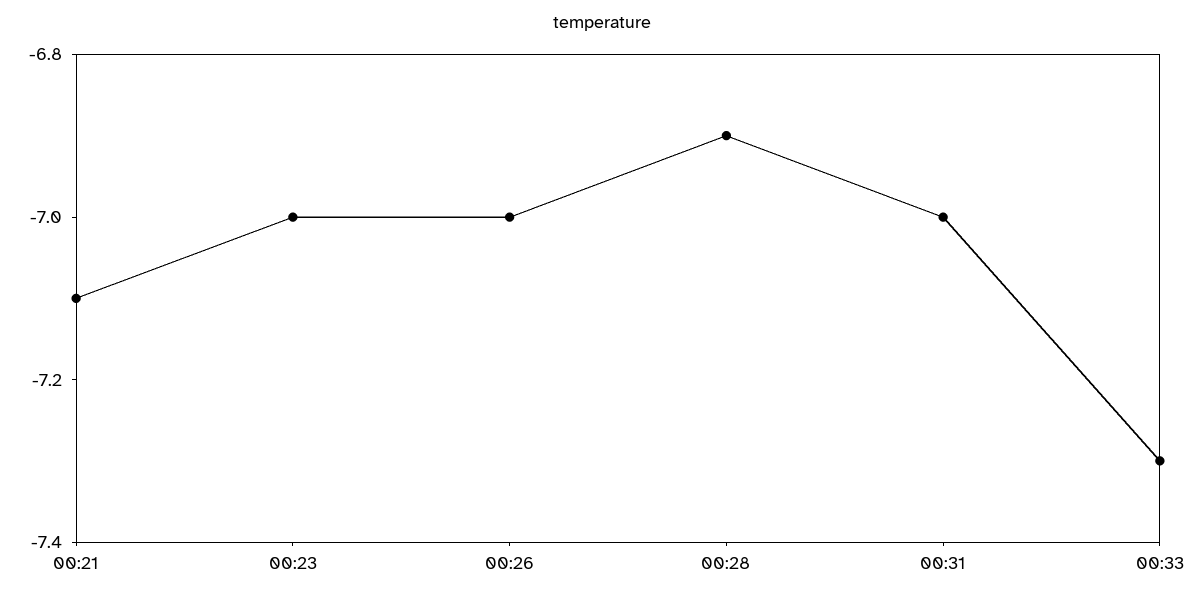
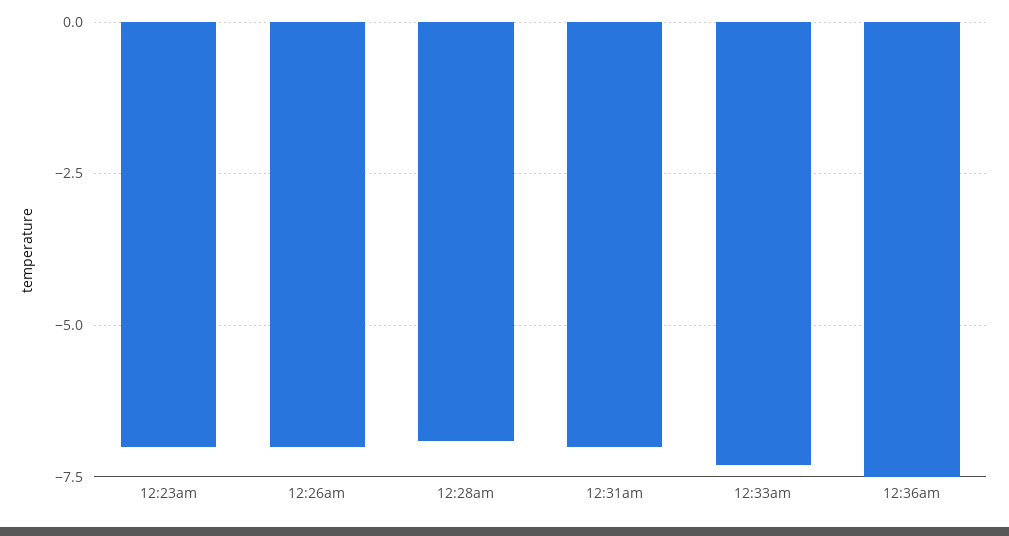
00:21: -7.1 -> none
12:36am: none -> -7.5

